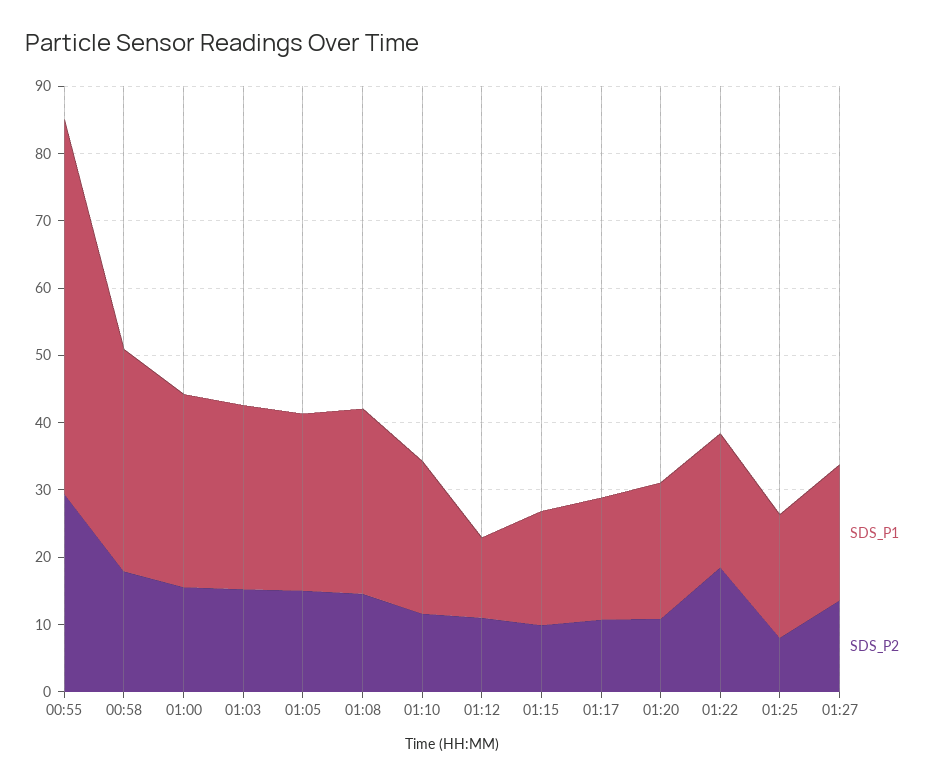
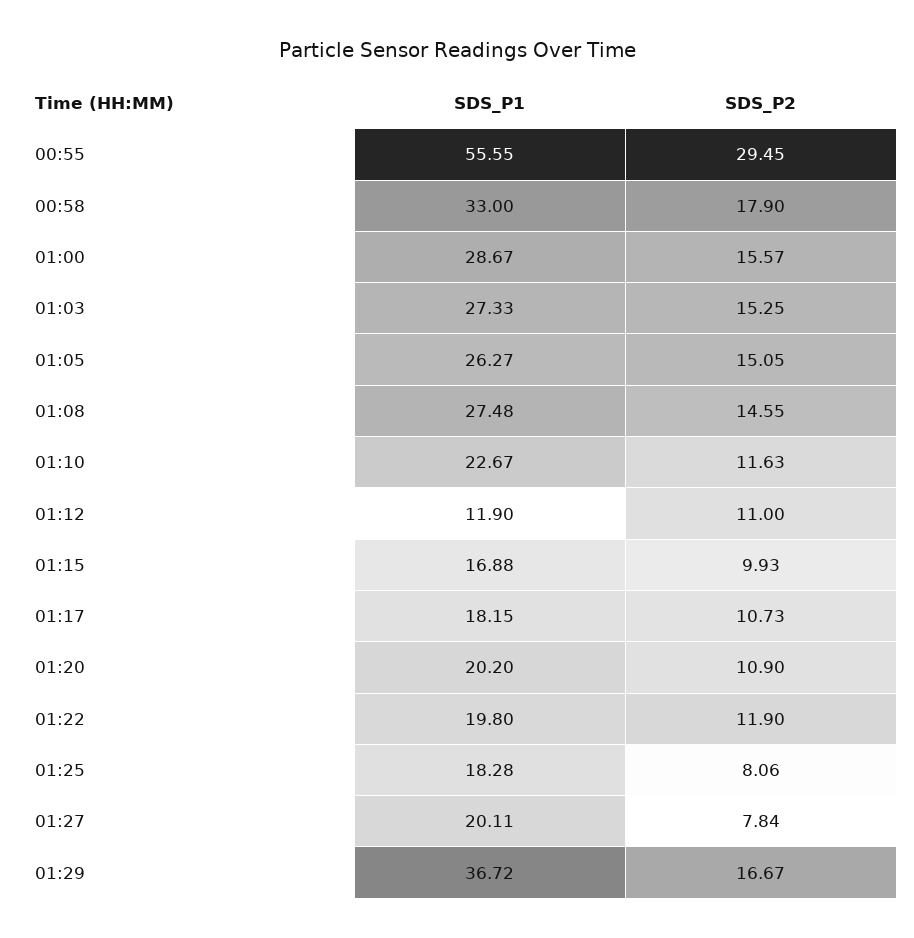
SDS_P2, 01:22: 18 -> 11.9
SDS_P2, 01:27: 14 -> 7.84
SDS_P1, 01:29: none -> 36.72
SDS_P2, 01:29: none -> 16.67

